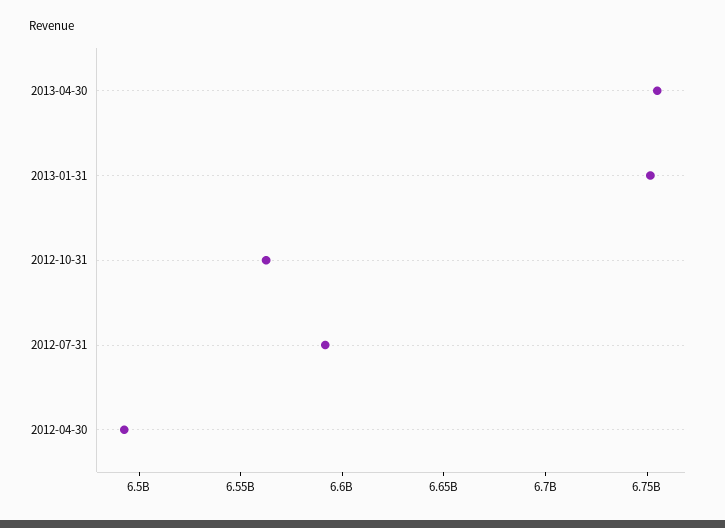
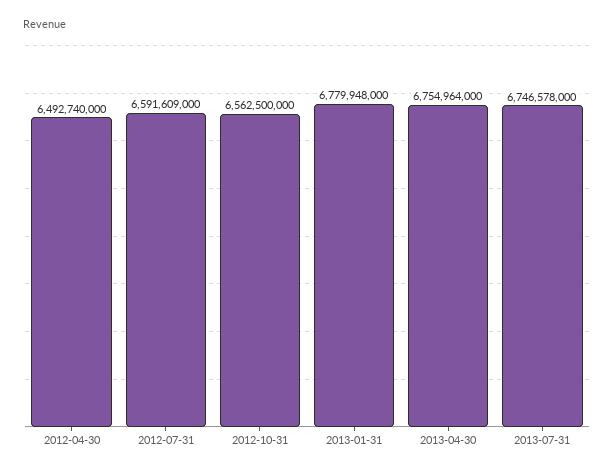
2013-01-31: 6750000000 -> 6779948000
2013-07-31: none -> 6746578000

